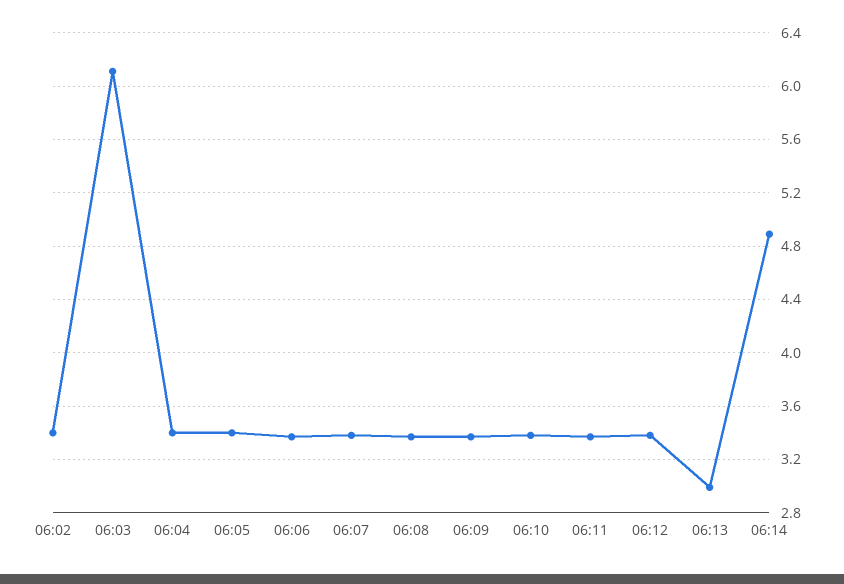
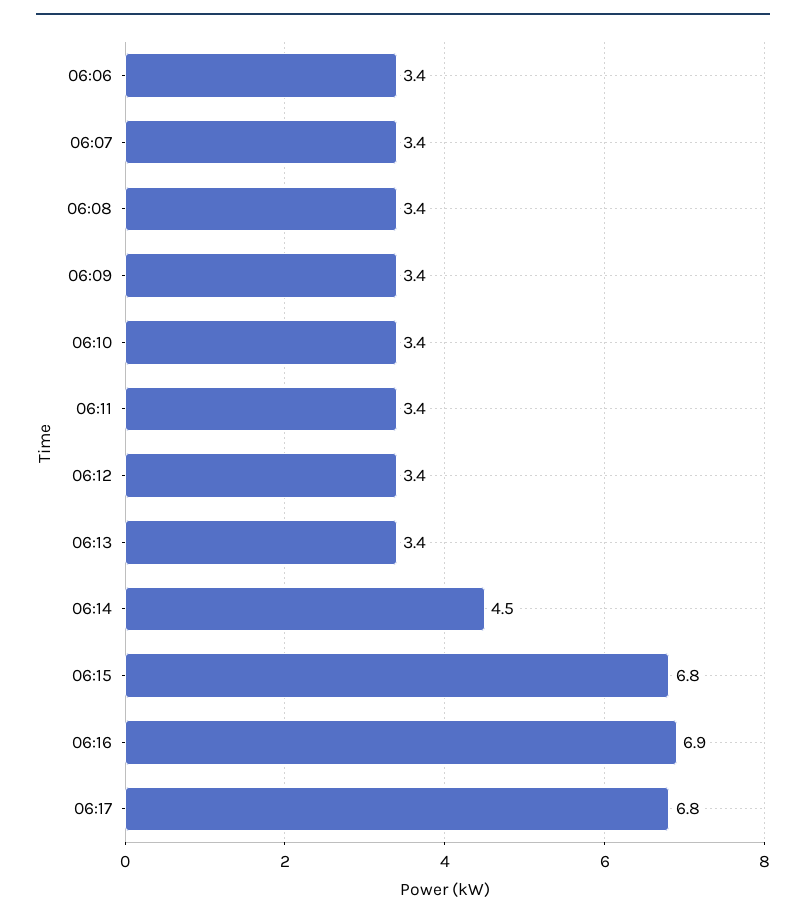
06:02: 3.4 -> none
06:03: 6.1 -> none
06:04: 3.4 -> none
06:05: 3.4 -> none
06:13: 3 -> 3.4
06:14: 4.9 -> 4.5
06:15: none -> 6.8
06:16: none -> 6.9
06:17: none -> 6.8

